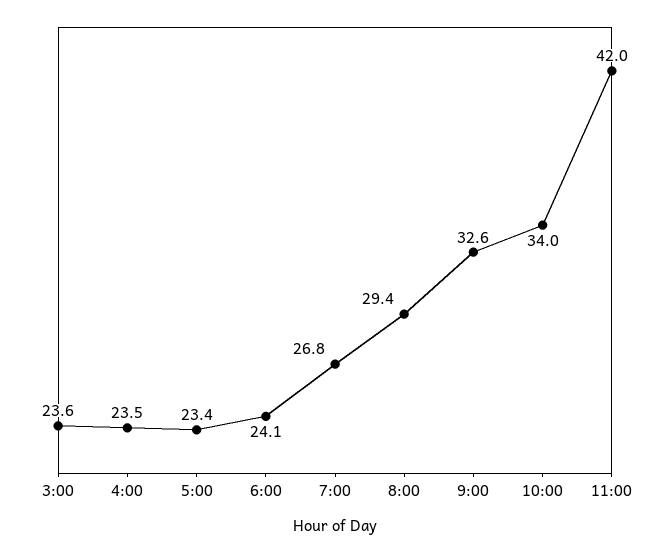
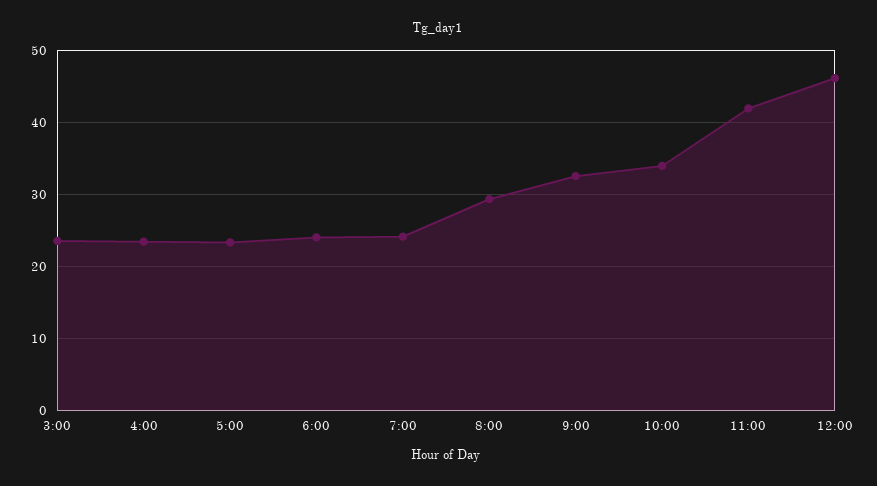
7:00: 26.8 -> 24
12:00: none -> 46

